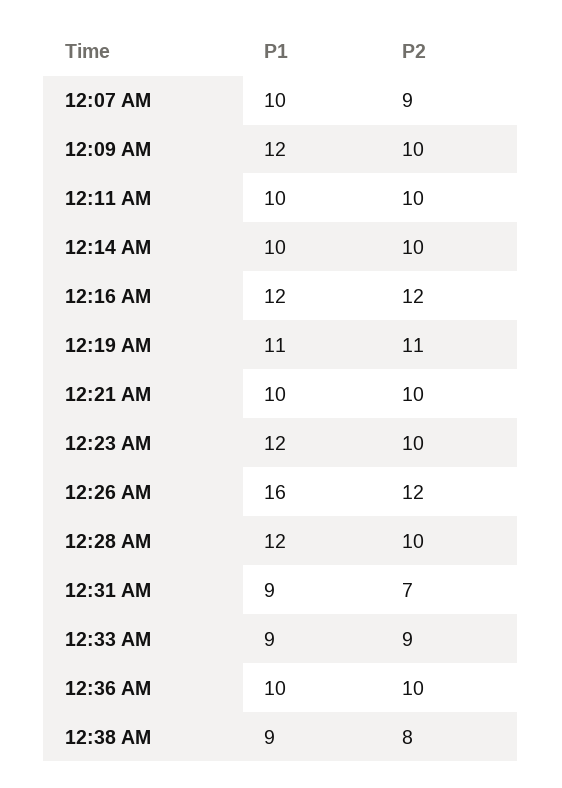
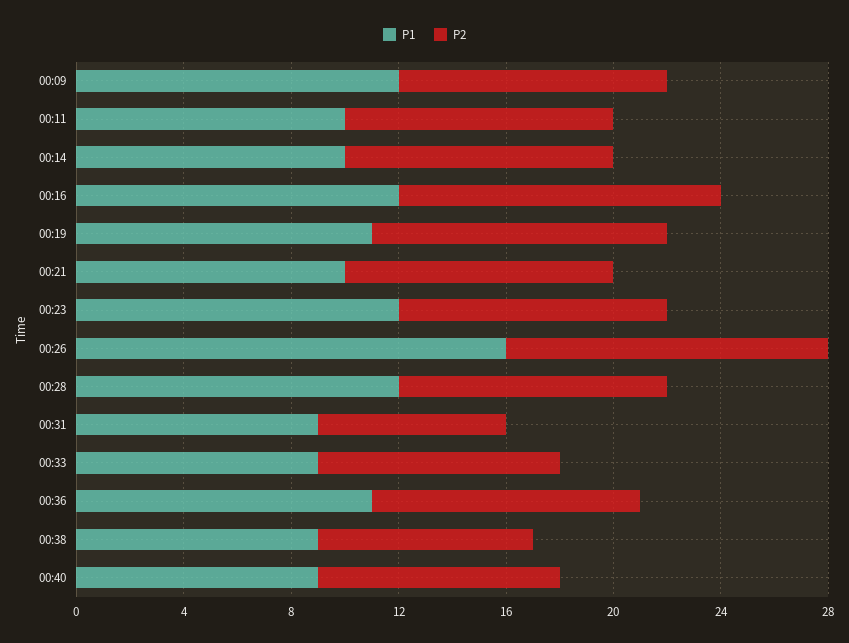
P1, 12:07 AM: 10 -> none
P2, 12:07 AM: 9 -> none
P1, 12:36 AM: 10 -> 11
P1, 00:40: none -> 9
P2, 00:40: none -> 9

